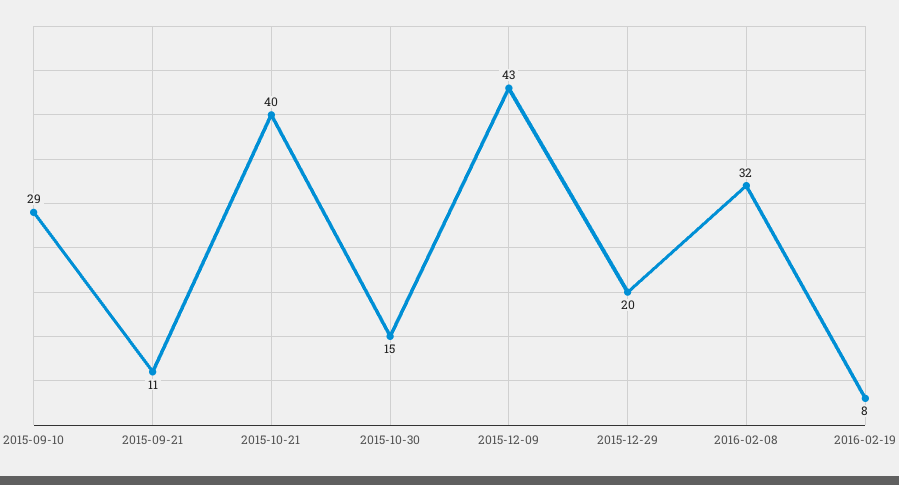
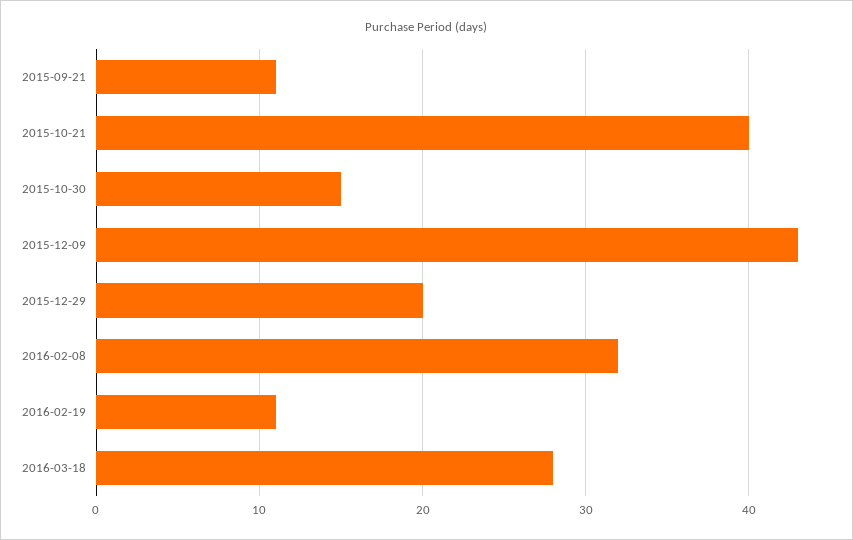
2015-09-10: 29 -> none
2016-02-19: 8 -> 11
2016-03-18: none -> 28

